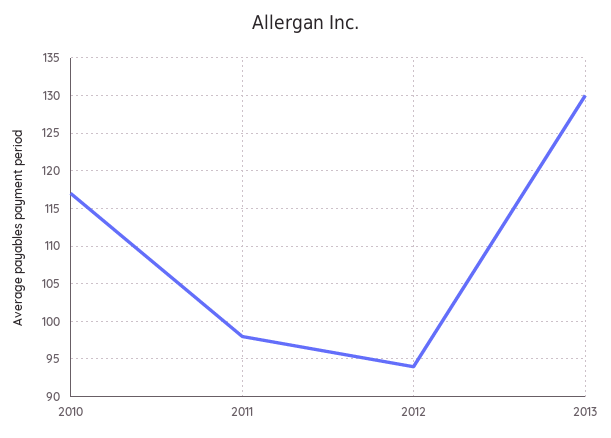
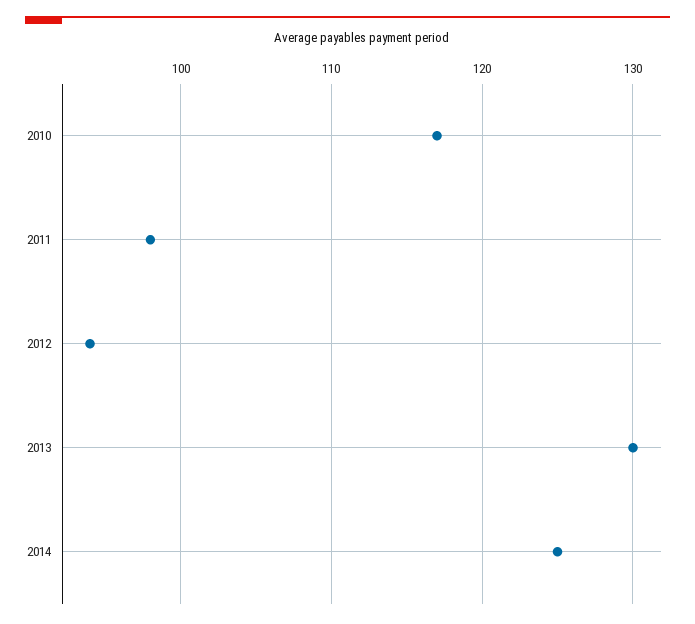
2014: none -> 125

